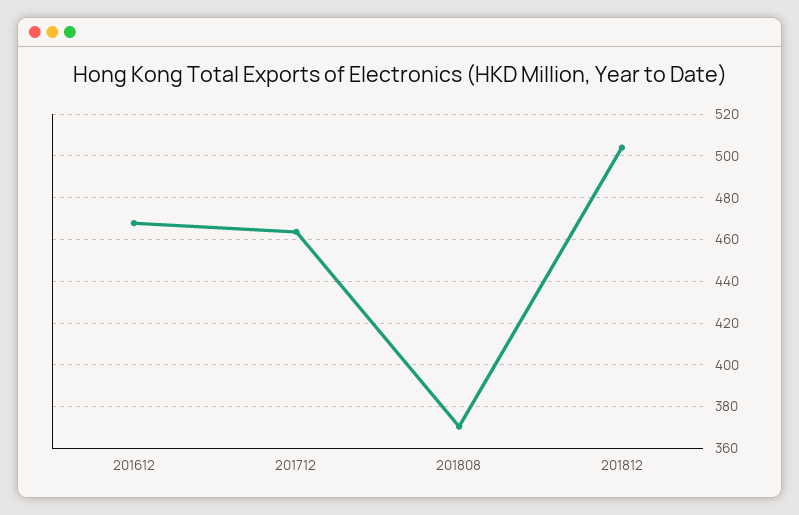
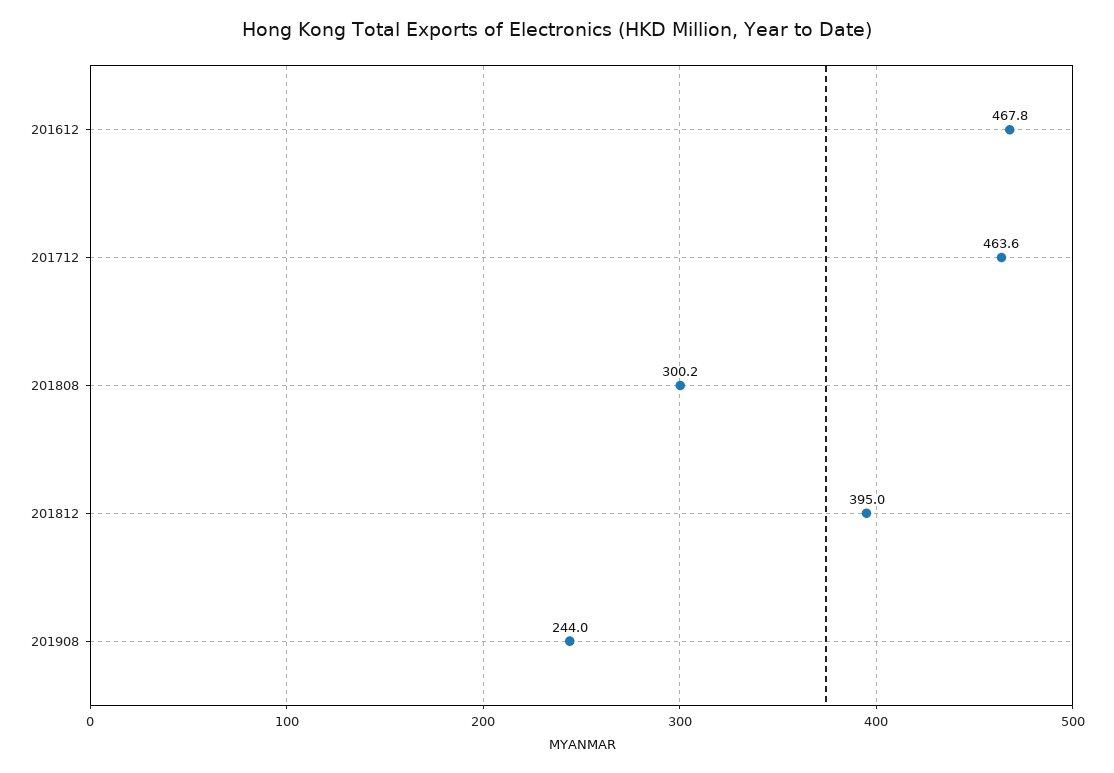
201808: 370 -> 300.2
201812: 505 -> 395
201908: none -> 244

